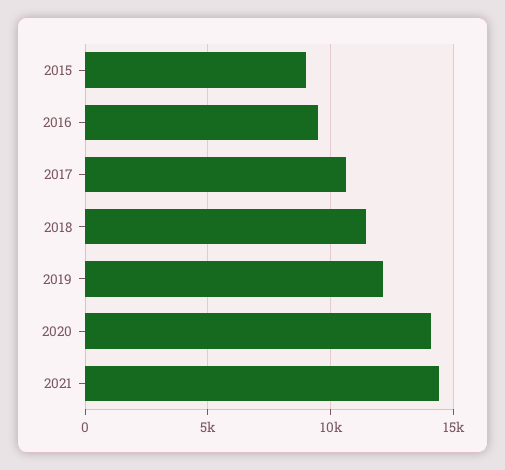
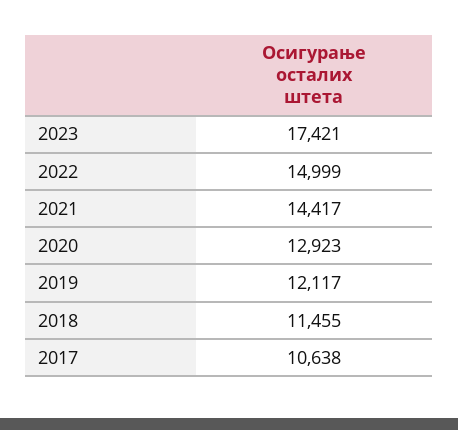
2015: 9000 -> none
2016: 9500 -> none
2020: 14000 -> 12923
2023: none -> 17421
2022: none -> 14999

